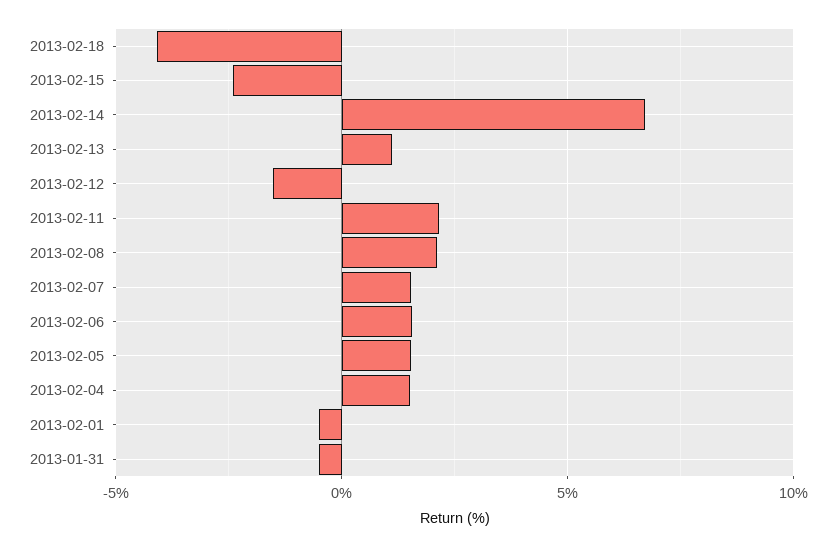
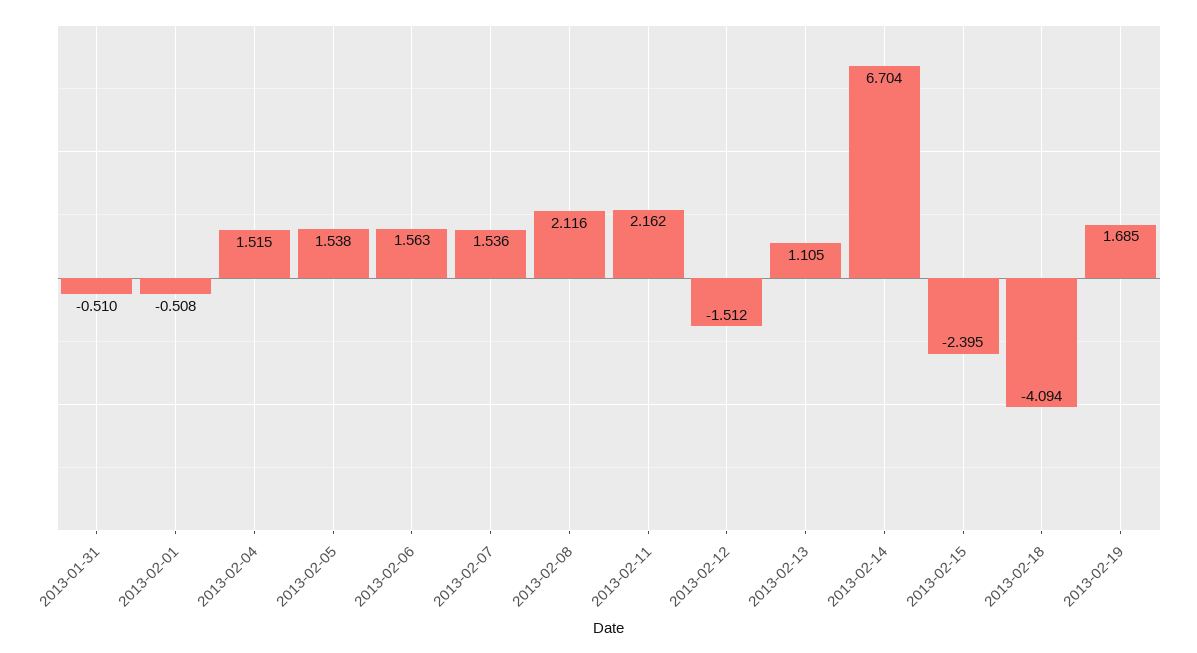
2013-02-19: none -> 1.685

